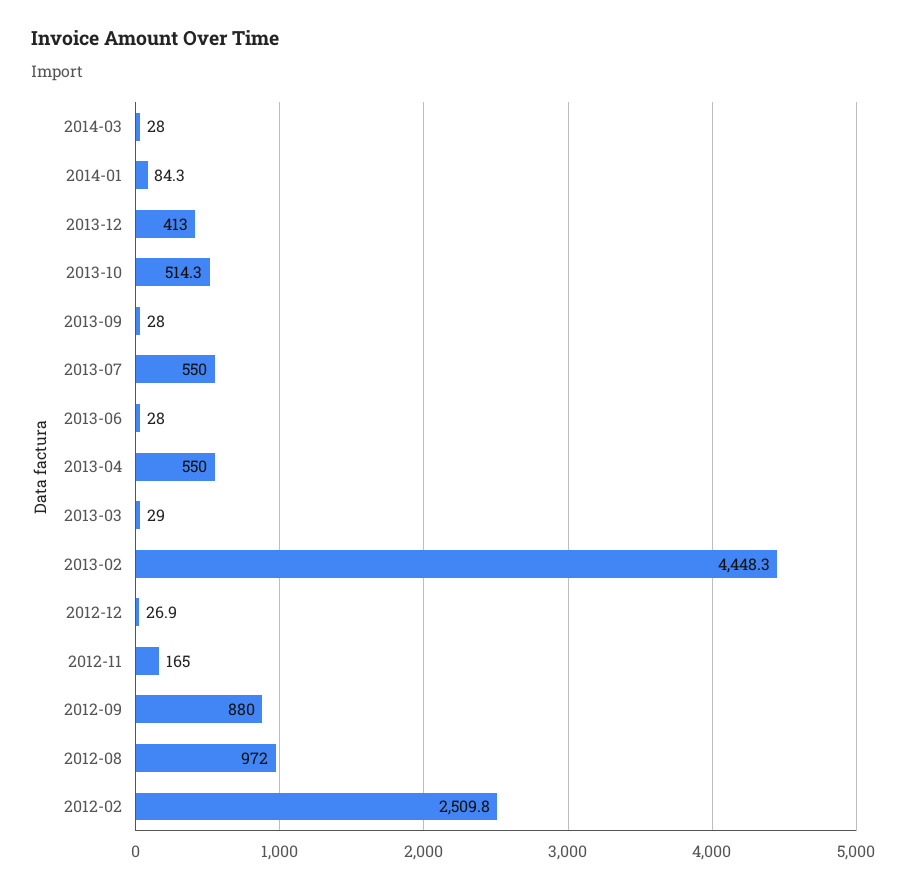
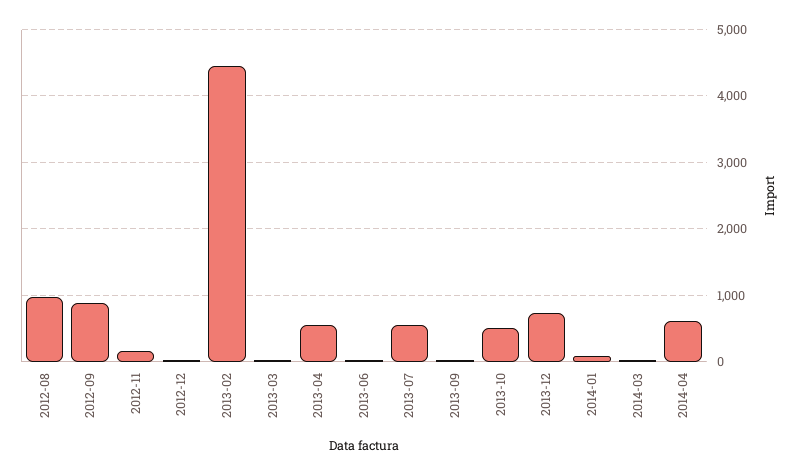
2013-12: 413 -> 700
2012-02: 2509.8 -> none
2014-04: none -> 600

